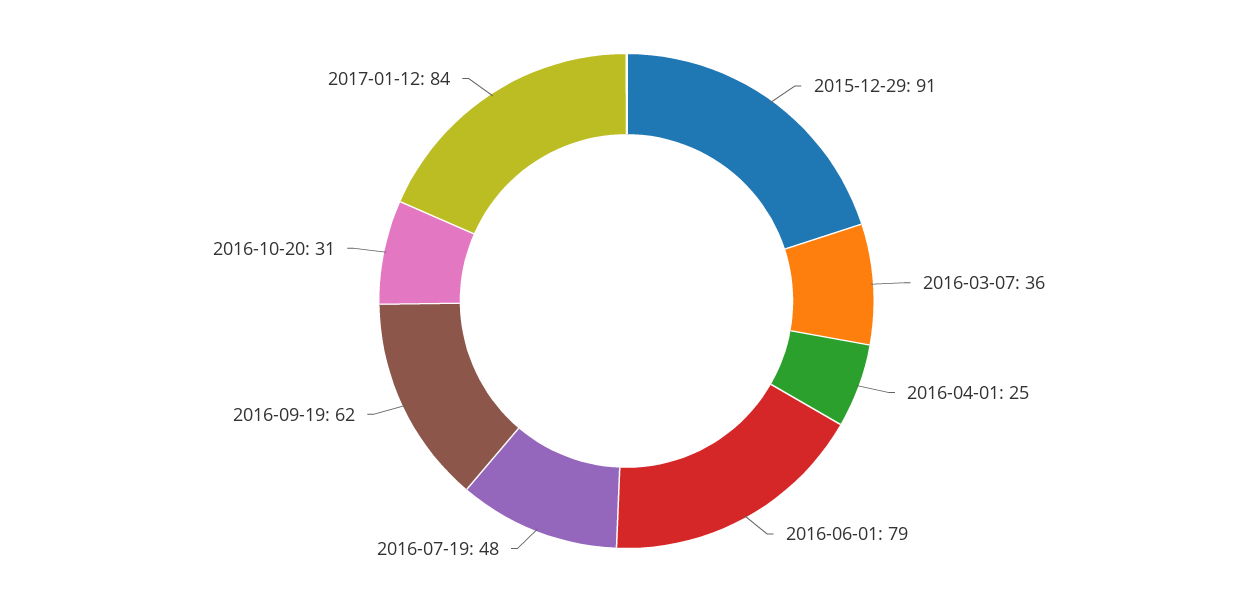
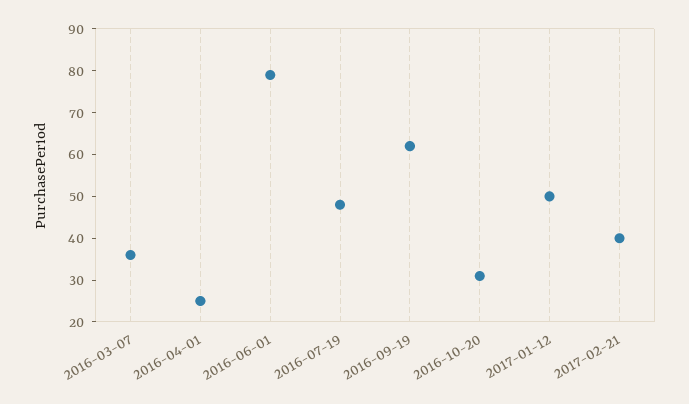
2015-12-29: 91 -> none
2017-01-12: 84 -> 50
2017-02-21: none -> 40

